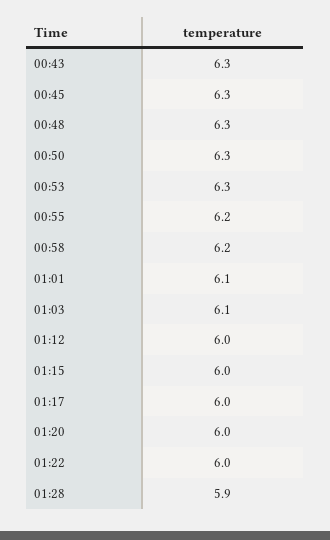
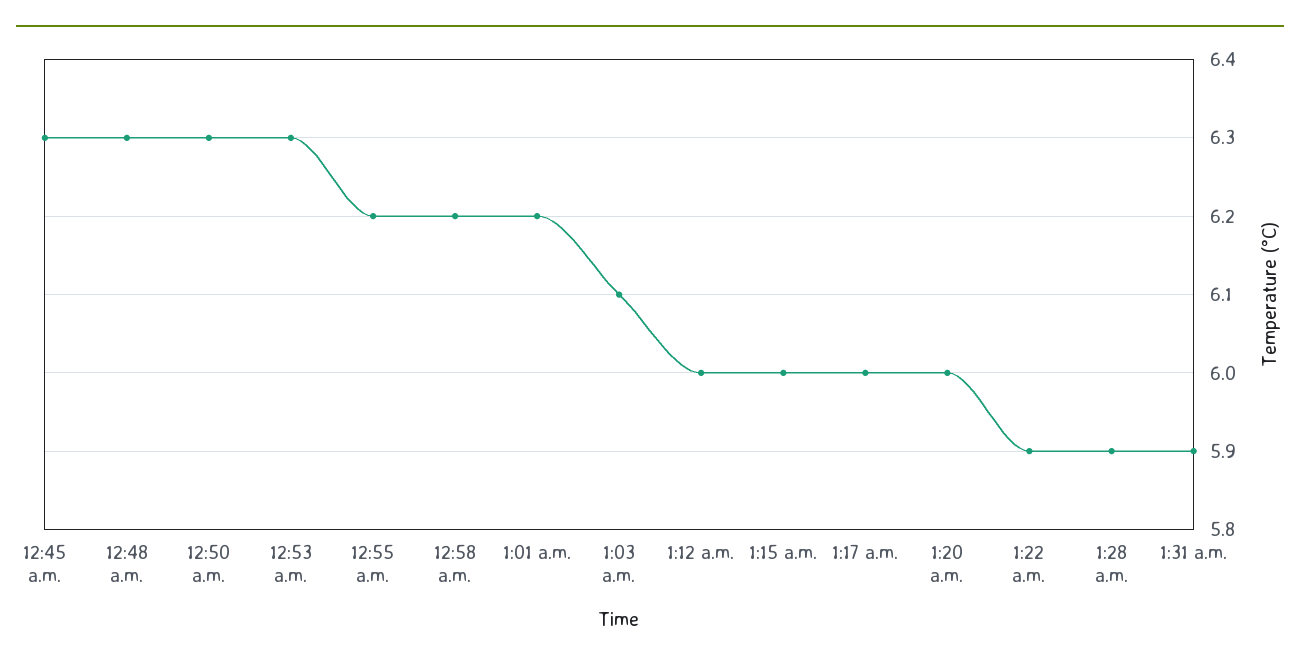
00:43: 6.3 -> none
01:01: 6.1 -> 6.2
01:22: 6 -> 5.9
1:31 a.m.: none -> 5.9

